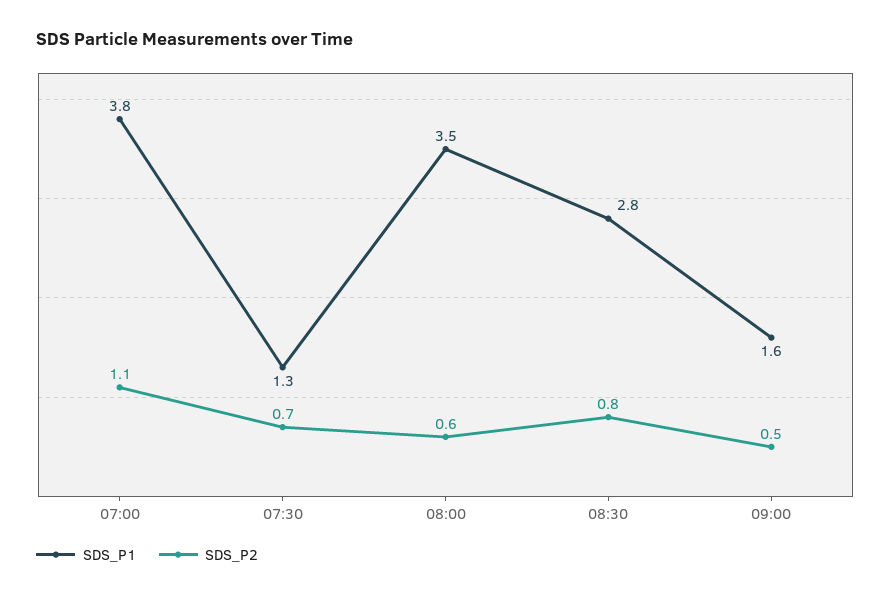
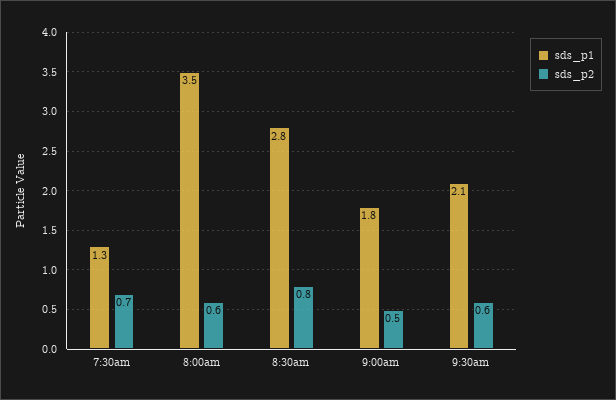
SDS_P1, 07:00: 3.8 -> none
SDS_P2, 07:00: 1.1 -> none
SDS_P1, 09:00: 1.6 -> 1.8
SDS_P1, 9:30am: none -> 2.1
SDS_P2, 9:30am: none -> 0.6

